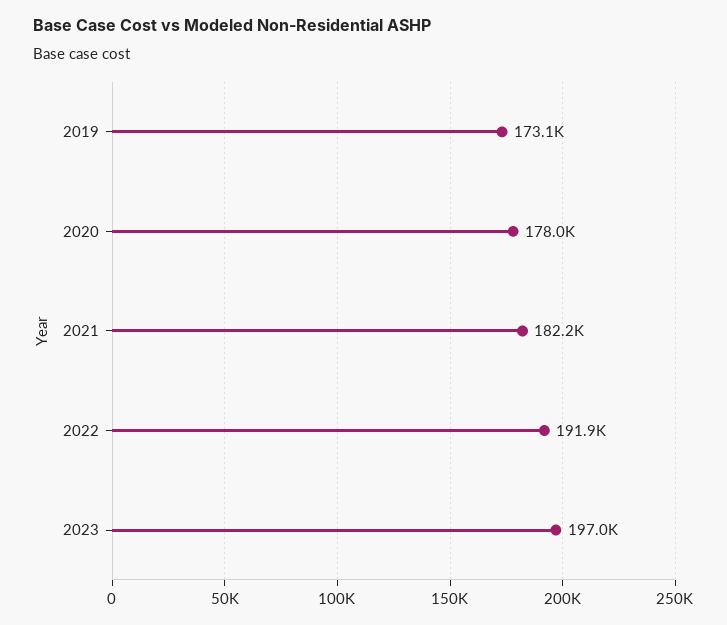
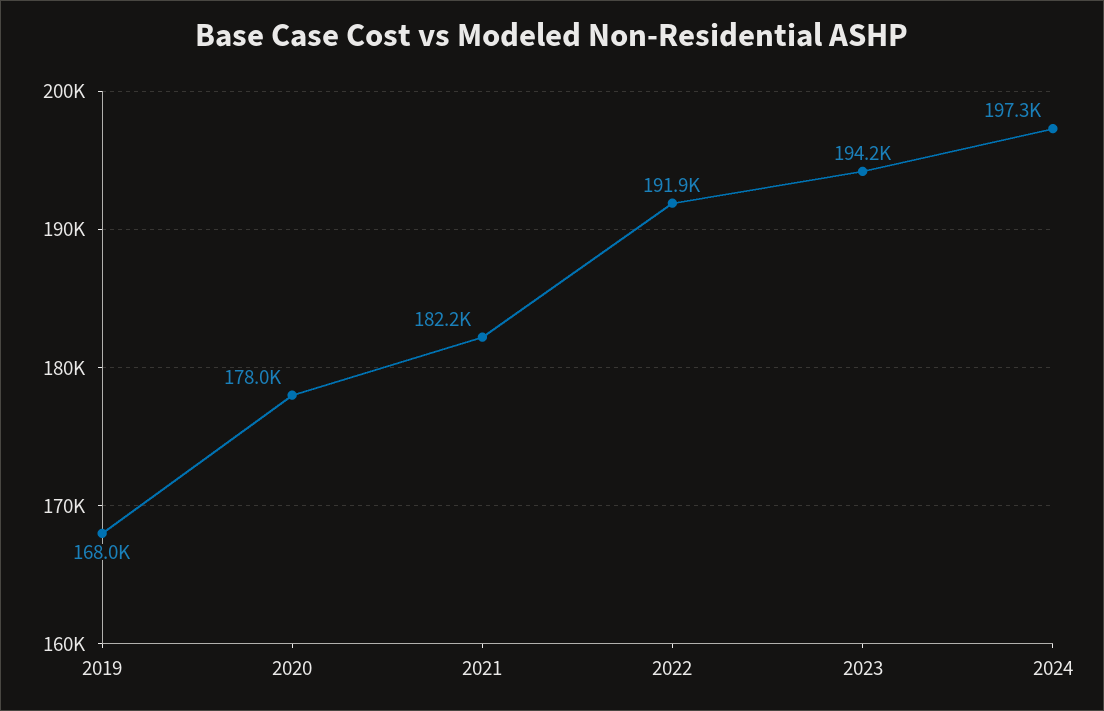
2019: 173100 -> 168000
2023: 197000 -> 194200
2024: none -> 197300

